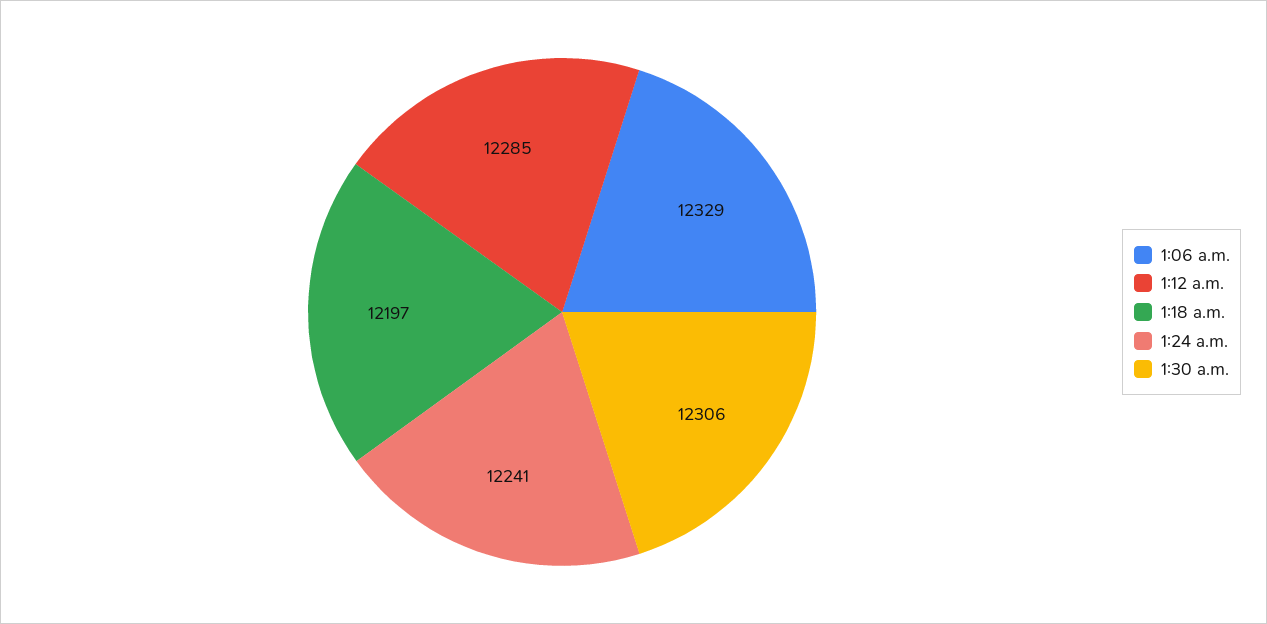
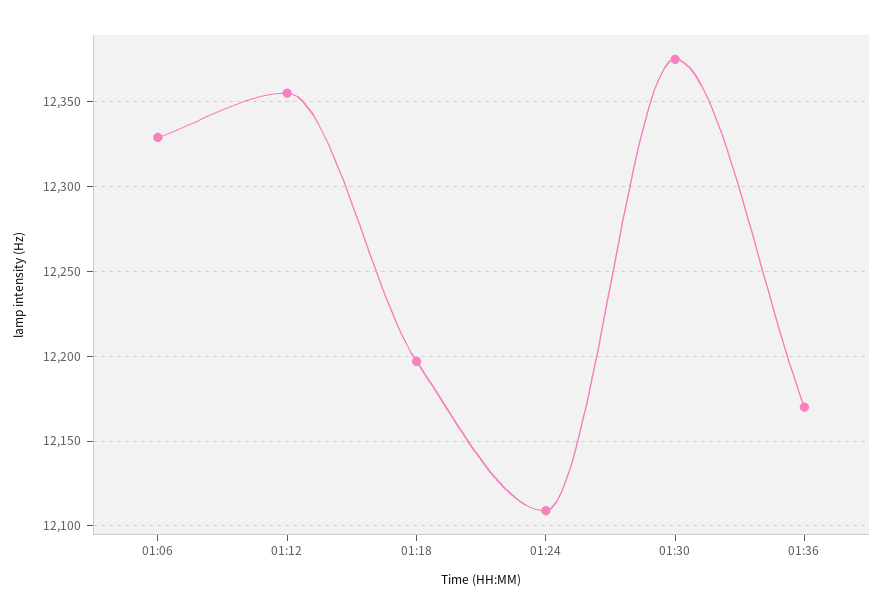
1:12 a.m.: 12285 -> 12355
1:24 a.m.: 12241 -> 12110
1:30 a.m.: 12306 -> 12375
01:36: none -> 12170

